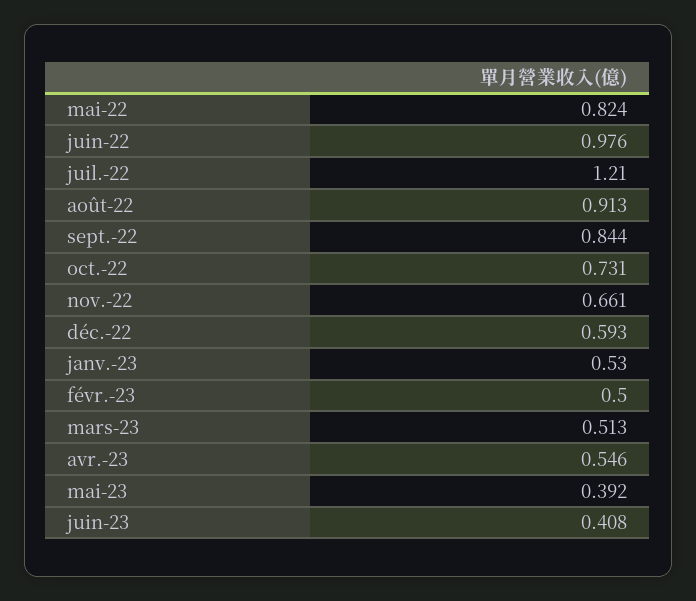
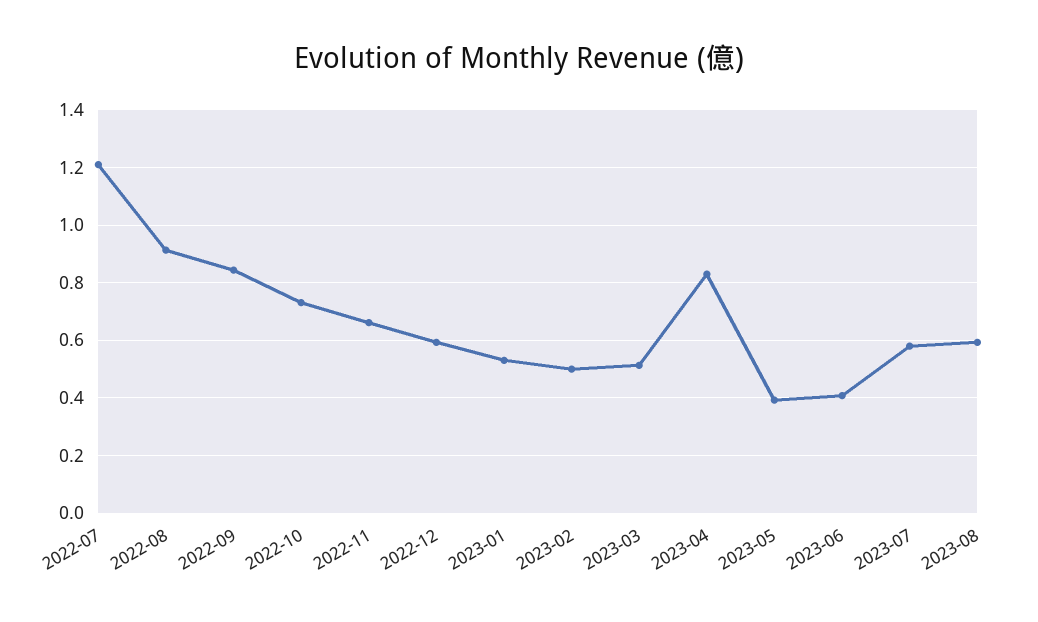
mai-22: 0.824 -> none
juin-22: 0.976 -> none
avr.-23: 0.546 -> 0.825
2023-07: none -> 0.575
2023-08: none -> 0.6

